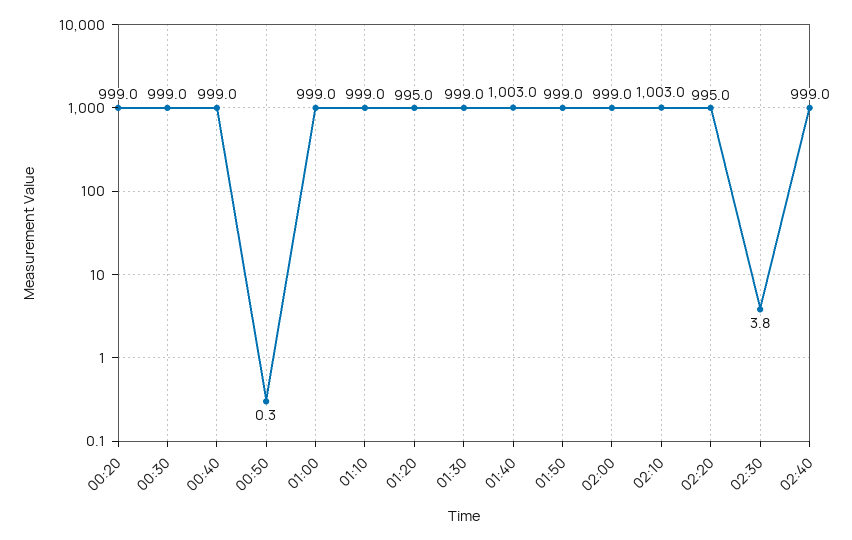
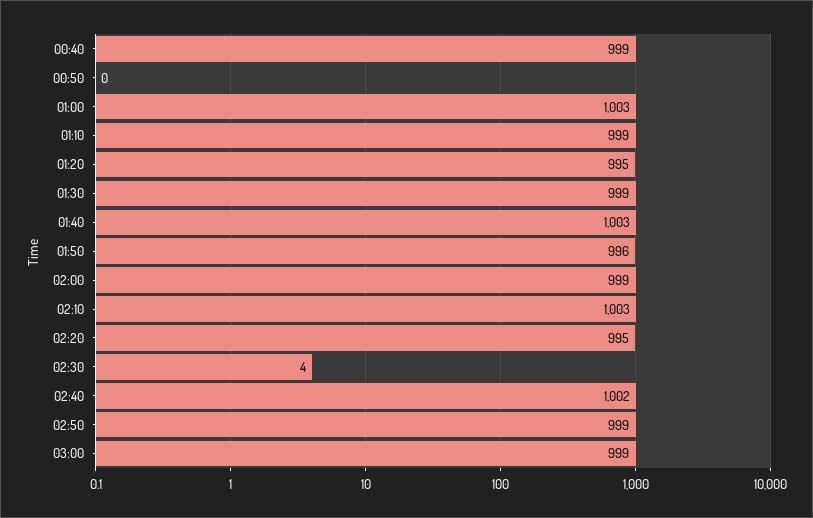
00:20: 999 -> none
00:30: 999 -> none
01:00: 999 -> 1003
01:50: 999 -> 996
02:40: 999 -> 1002
02:50: none -> 999
03:00: none -> 999

